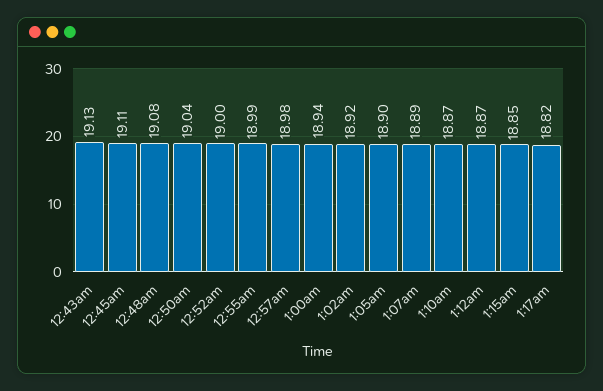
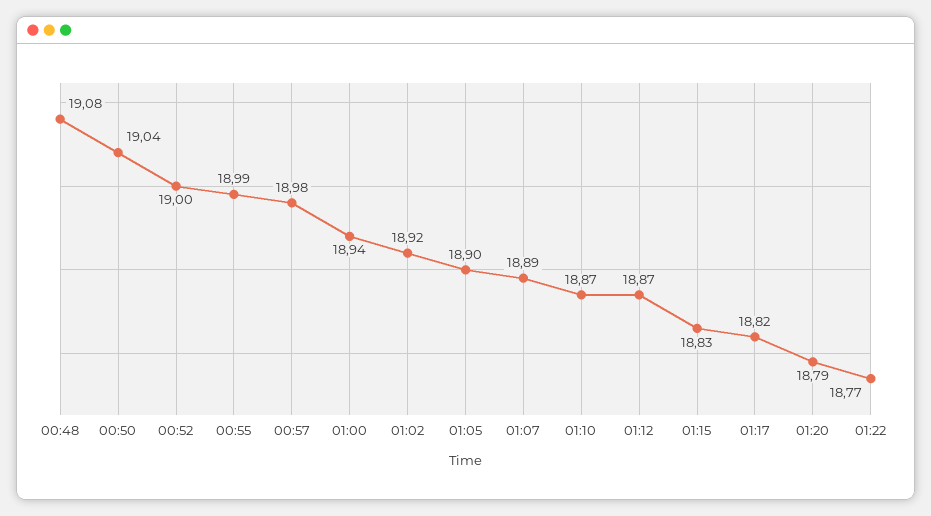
12:43am: 19.13 -> none
12:45am: 19.11 -> none
1:15am: 18.85 -> 18.83
01:20: none -> 18.79
01:22: none -> 18.77

